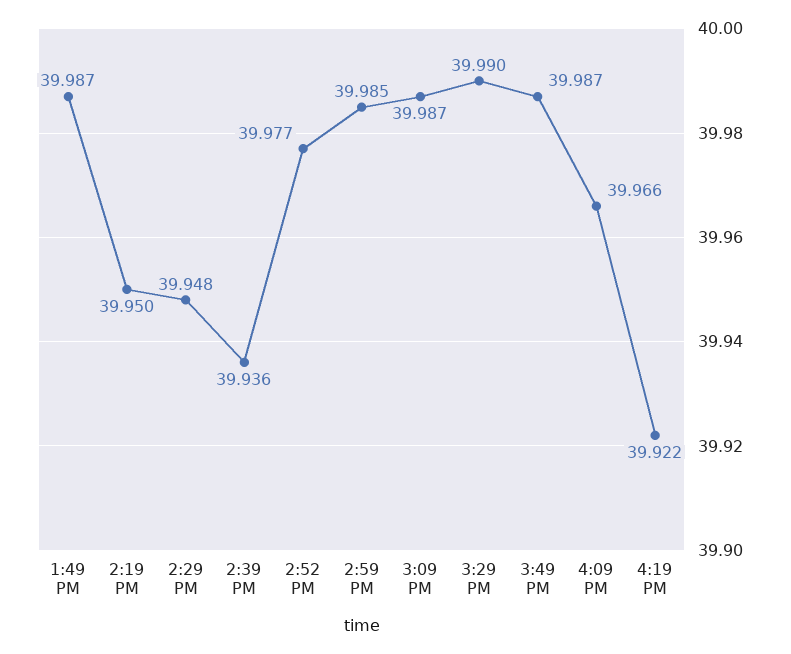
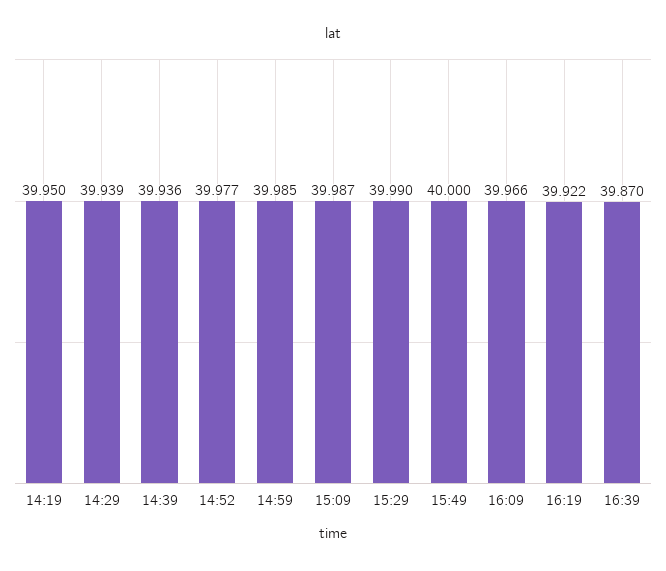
1:49 PM: 39.987 -> none
2:29 PM: 39.948 -> 39.939
3:49 PM: 39.987 -> 40
16:39: none -> 39.87

